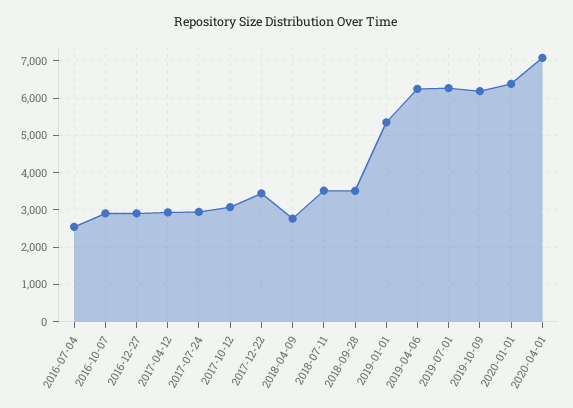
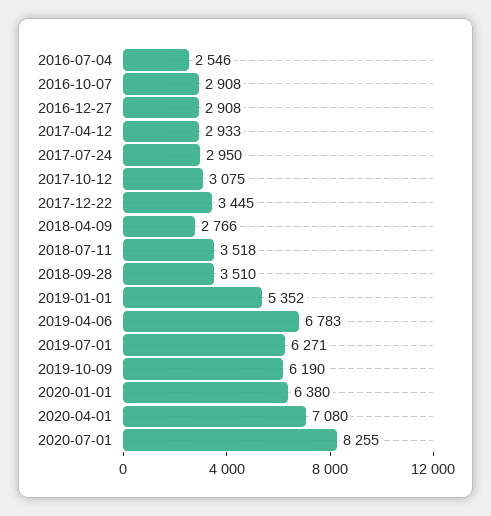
2019-04-06: 6200 -> 6783
2020-07-01: none -> 8255

